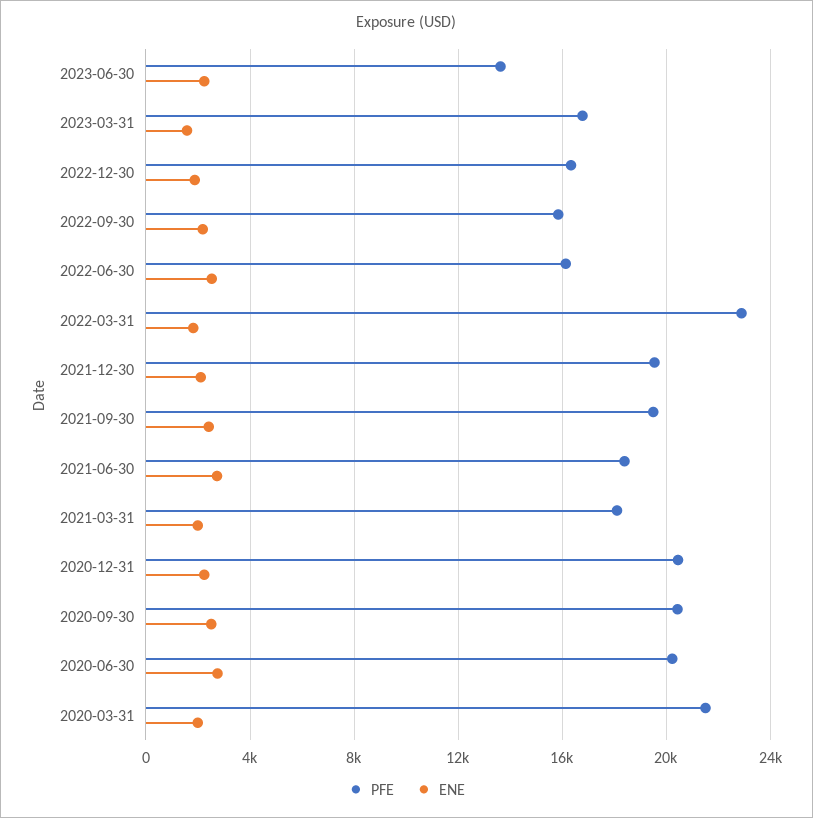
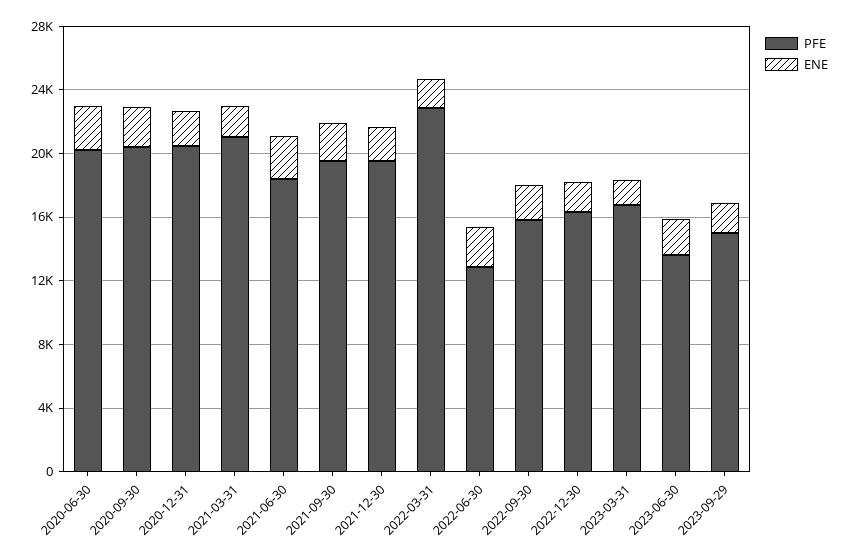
PFE, 2022-06-30: 16000 -> 13000
PFE, 2021-03-31: 18000 -> 21000
PFE, 2020-03-31: 21500 -> none
ENE, 2020-03-31: 2000 -> none
PFE, 2023-09-29: none -> 15000
ENE, 2023-09-29: none -> 2000

